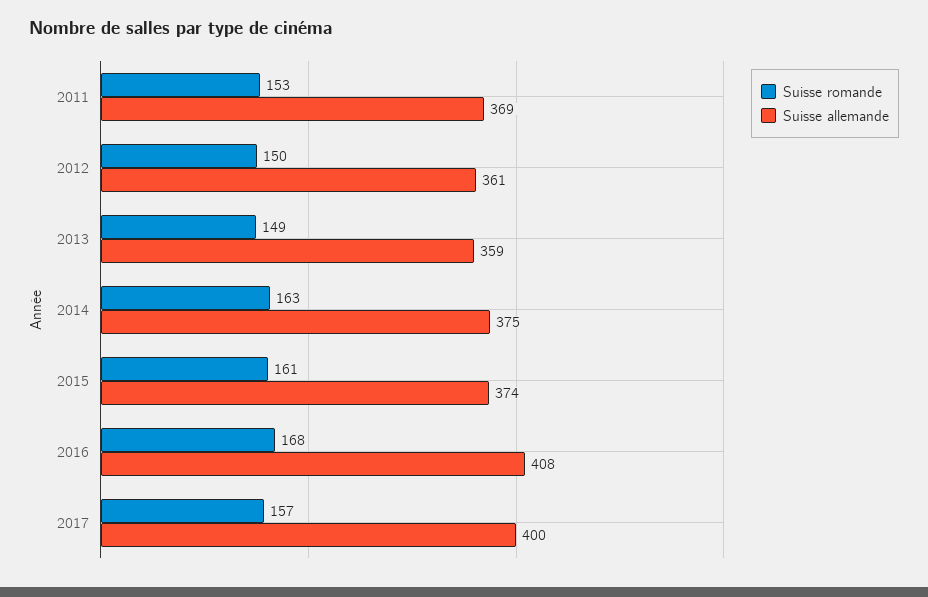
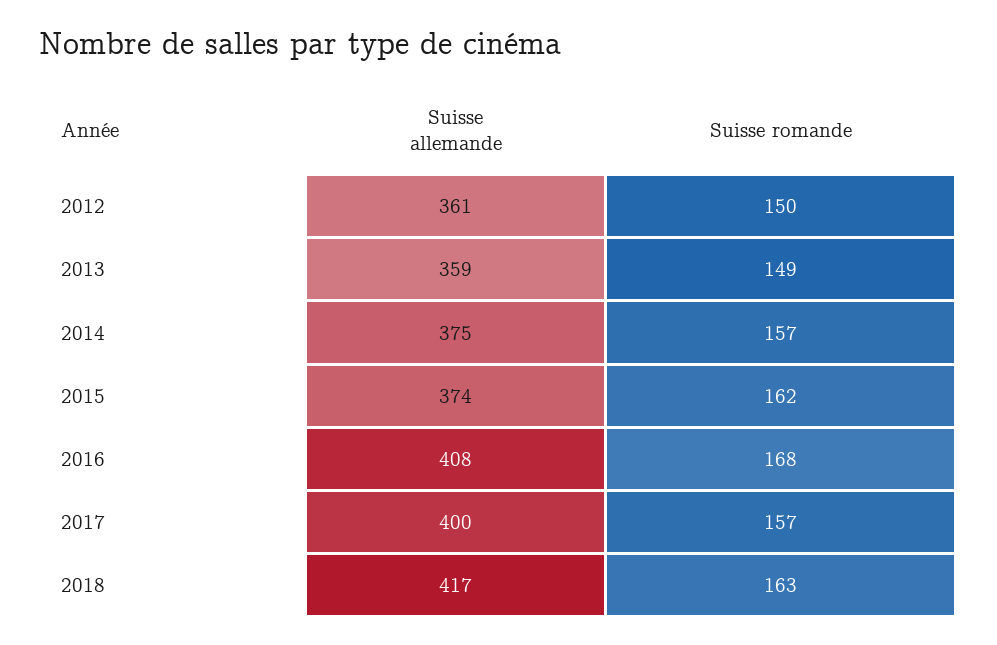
Suisse romande, 2011: 153 -> none
Suisse allemande, 2011: 369 -> none
Suisse romande, 2014: 163 -> 157
Suisse romande, 2015: 161 -> 162
Suisse allemande, 2018: none -> 417
Suisse romande, 2018: none -> 163

